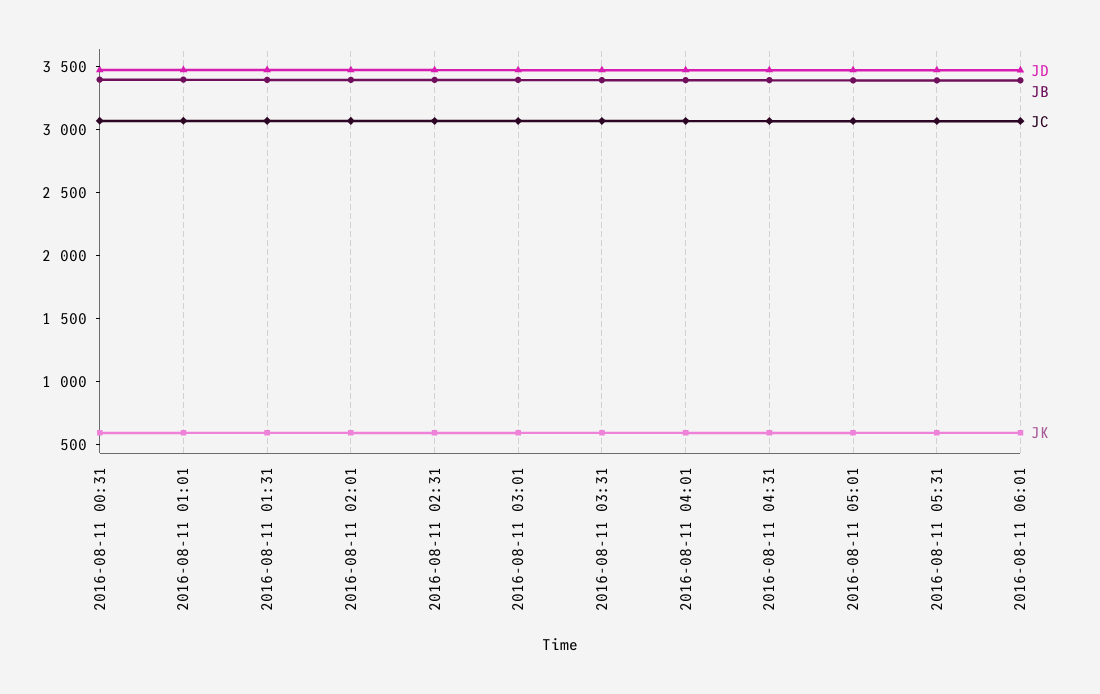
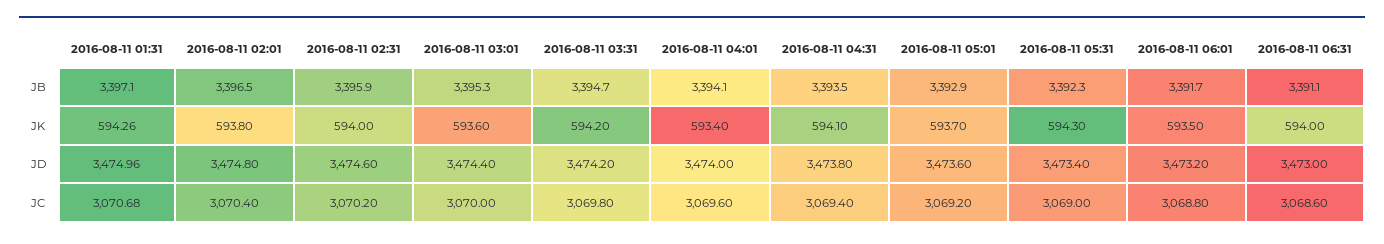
JD, 2016-08-11 00:31: 3500 -> none
JB, 2016-08-11 00:31: 3400 -> none
JC, 2016-08-11 00:31: 3100 -> none
JK, 2016-08-11 00:31: 600 -> none
JD, 2016-08-11 01:01: 3500 -> none
JB, 2016-08-11 01:01: 3400 -> none
JC, 2016-08-11 01:01: 3100 -> none
JK, 2016-08-11 01:01: 600 -> none
JB, 2016-08-11 06:31: none -> 3391.1
JK, 2016-08-11 06:31: none -> 594
JD, 2016-08-11 06:31: none -> 3473
JC, 2016-08-11 06:31: none -> 3068.6

